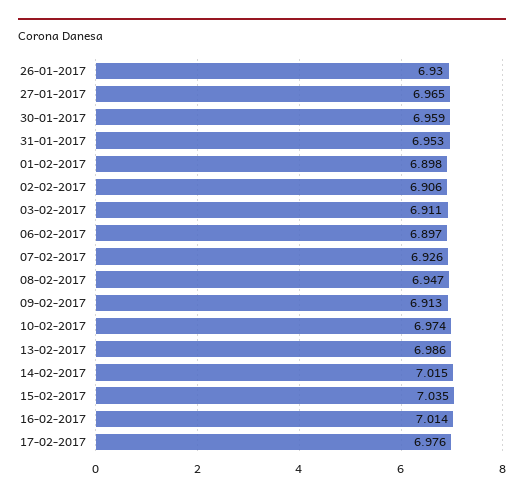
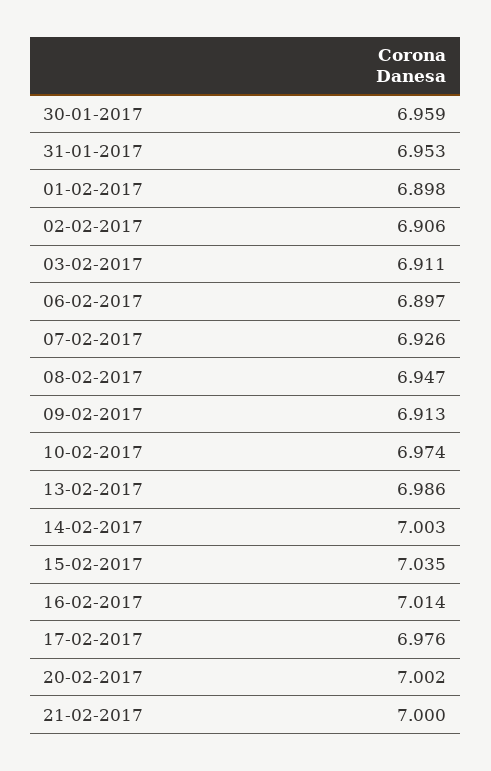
26-01-2017: 6.93 -> none
27-01-2017: 6.965 -> none
14-02-2017: 7.015 -> 7.003
20-02-2017: none -> 7.002
21-02-2017: none -> 7

